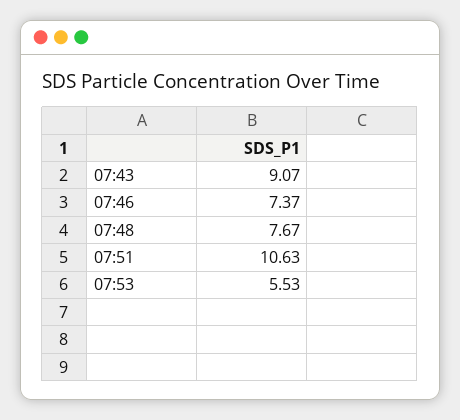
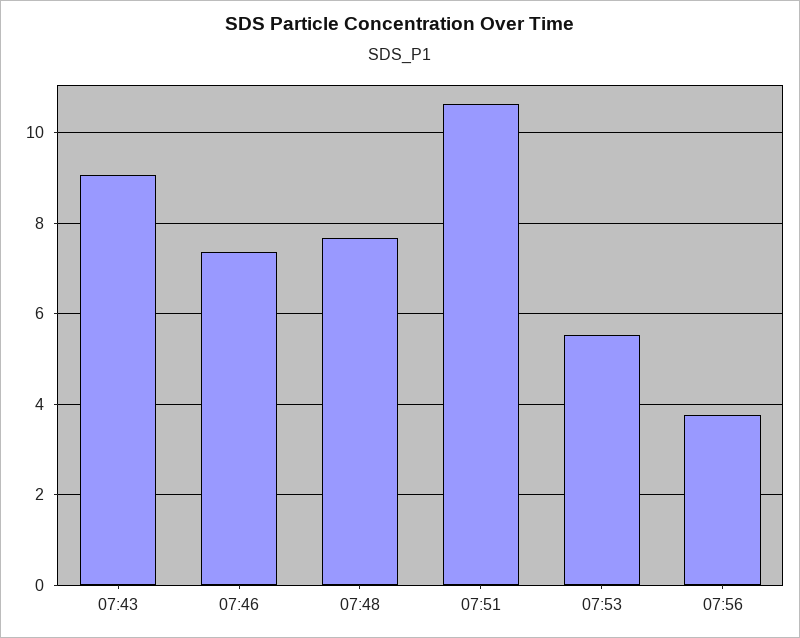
07:56: none -> 3.8

